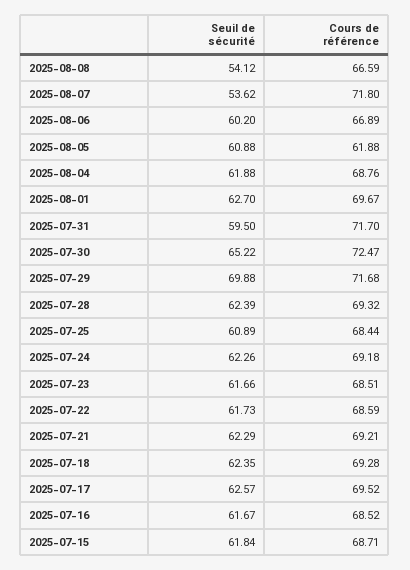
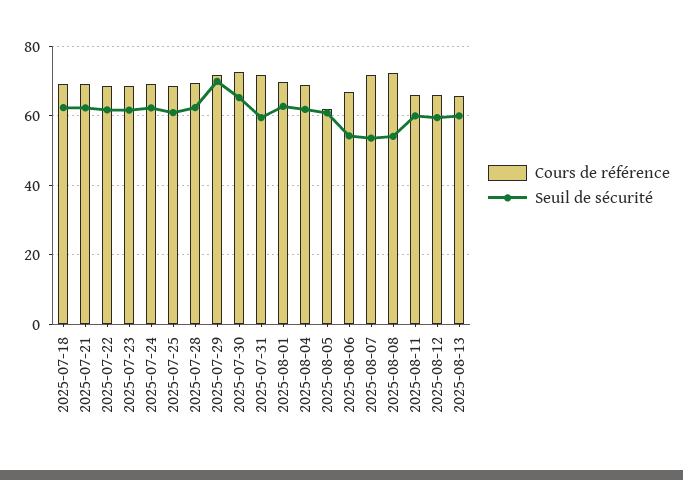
Cours de référence, 2025-08-08: 66.59 -> 72
Seuil de sécurité, 2025-08-06: 60.2 -> 54
Seuil de sécurité, 2025-07-17: 62.57 -> none
Cours de référence, 2025-07-17: 69.52 -> none
Seuil de sécurité, 2025-07-16: 61.67 -> none
Cours de référence, 2025-07-16: 68.52 -> none
Seuil de sécurité, 2025-07-15: 61.84 -> none
Cours de référence, 2025-07-15: 68.71 -> none
Cours de référence, 2025-08-11: none -> 66
Seuil de sécurité, 2025-08-11: none -> 60
Cours de référence, 2025-08-12: none -> 66
Seuil de sécurité, 2025-08-12: none -> 60
Cours de référence, 2025-08-13: none -> 66
Seuil de sécurité, 2025-08-13: none -> 60

